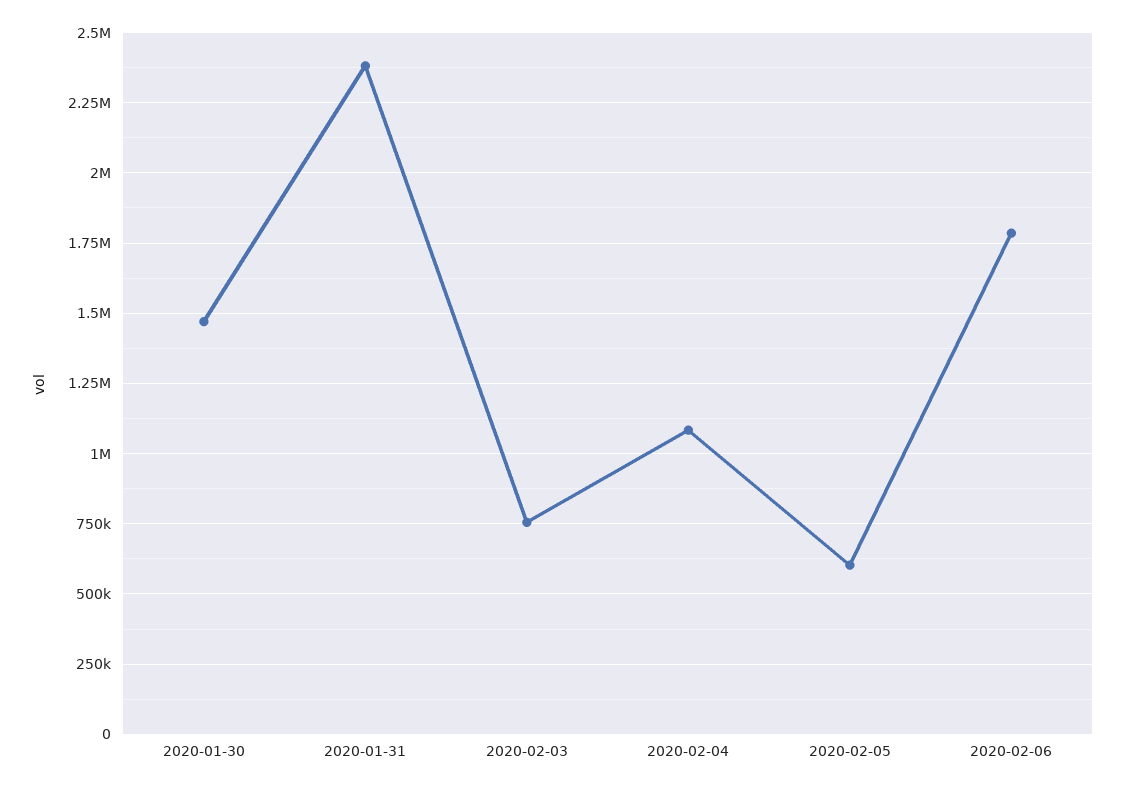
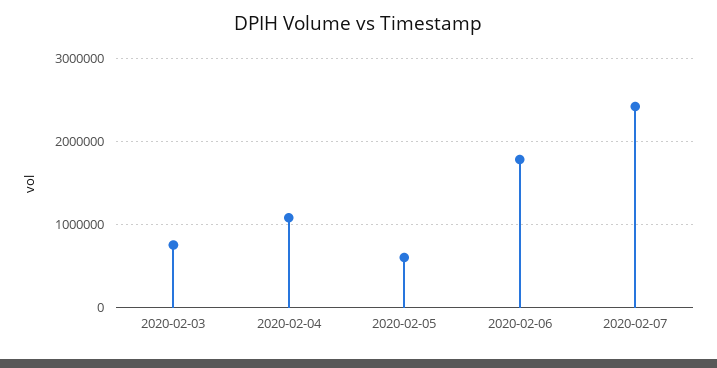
2020-01-30: 1475000 -> none
2020-01-31: 2375000 -> none
2020-02-07: none -> 2400000

